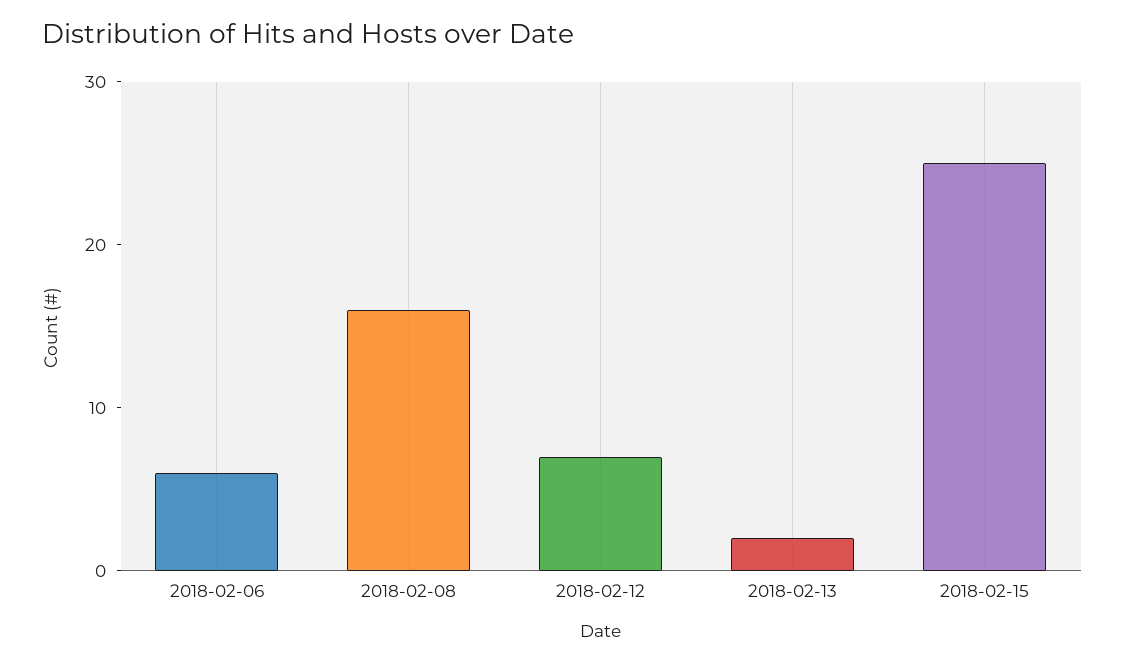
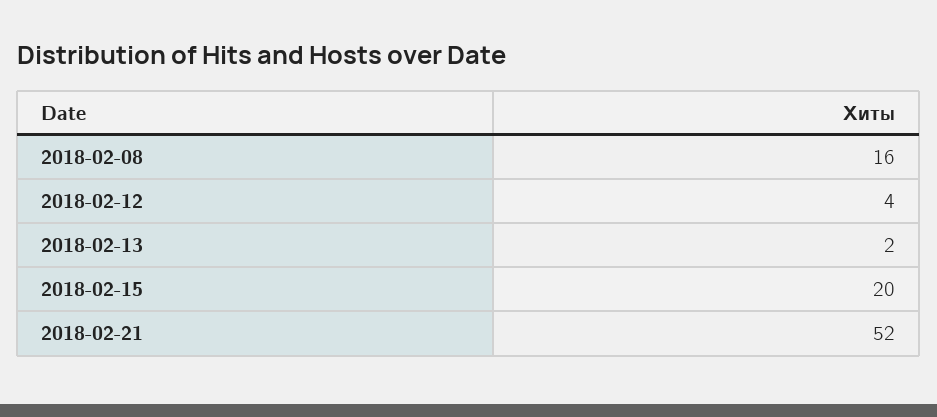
2018-02-06: 6 -> none
2018-02-12: 7 -> 4
2018-02-15: 25 -> 20
2018-02-21: none -> 52

